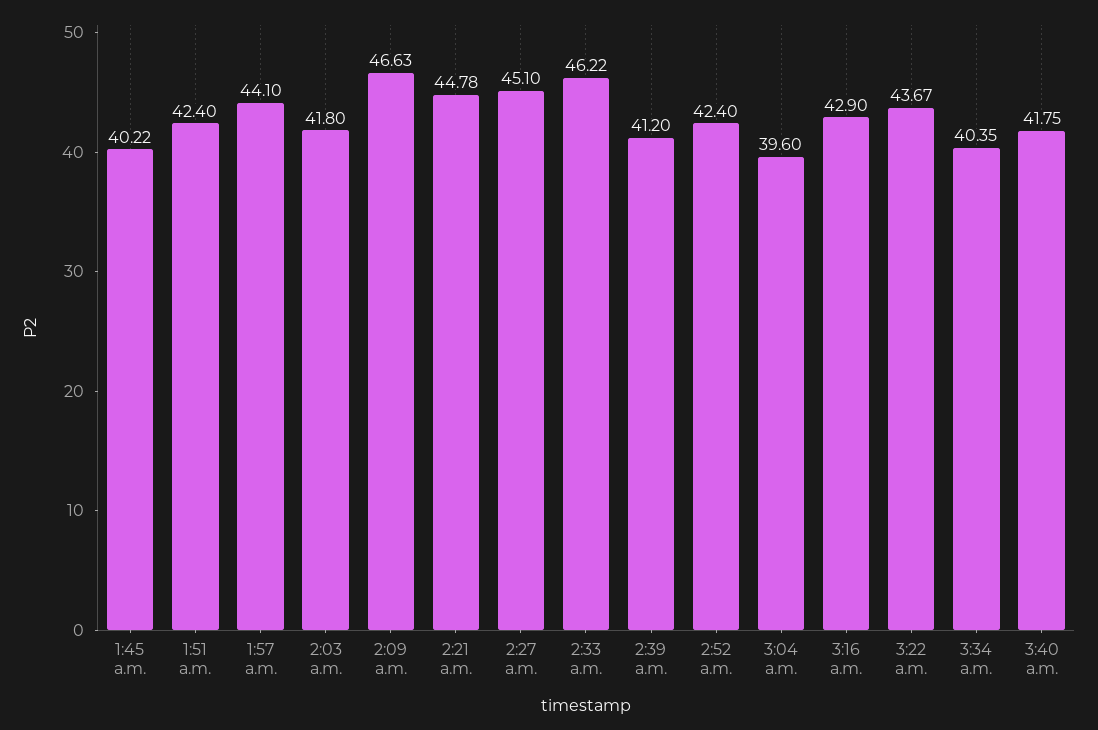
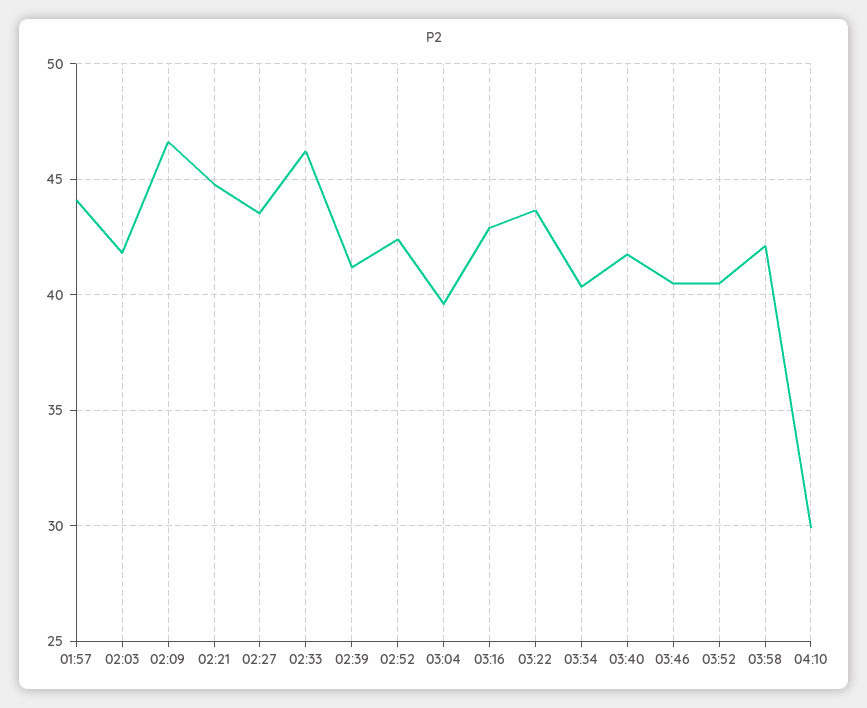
1:45 a.m.: 40.22 -> none
1:51 a.m.: 42.4 -> none
2:27 a.m.: 45.1 -> 43.5
03:46: none -> 40.5
03:52: none -> 40.5
03:58: none -> 42
04:10: none -> 30

